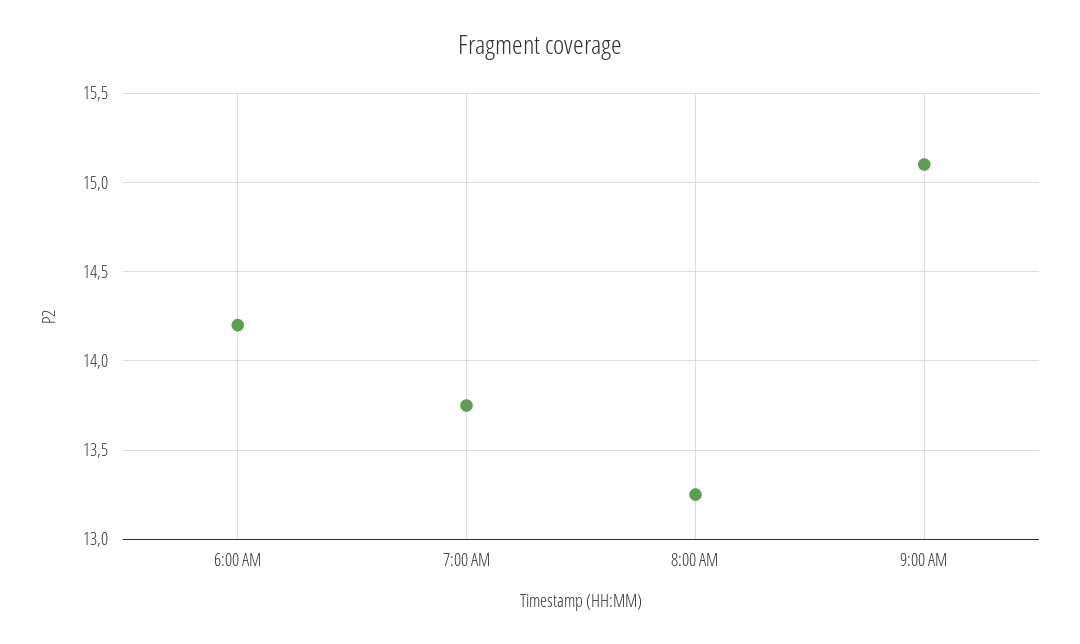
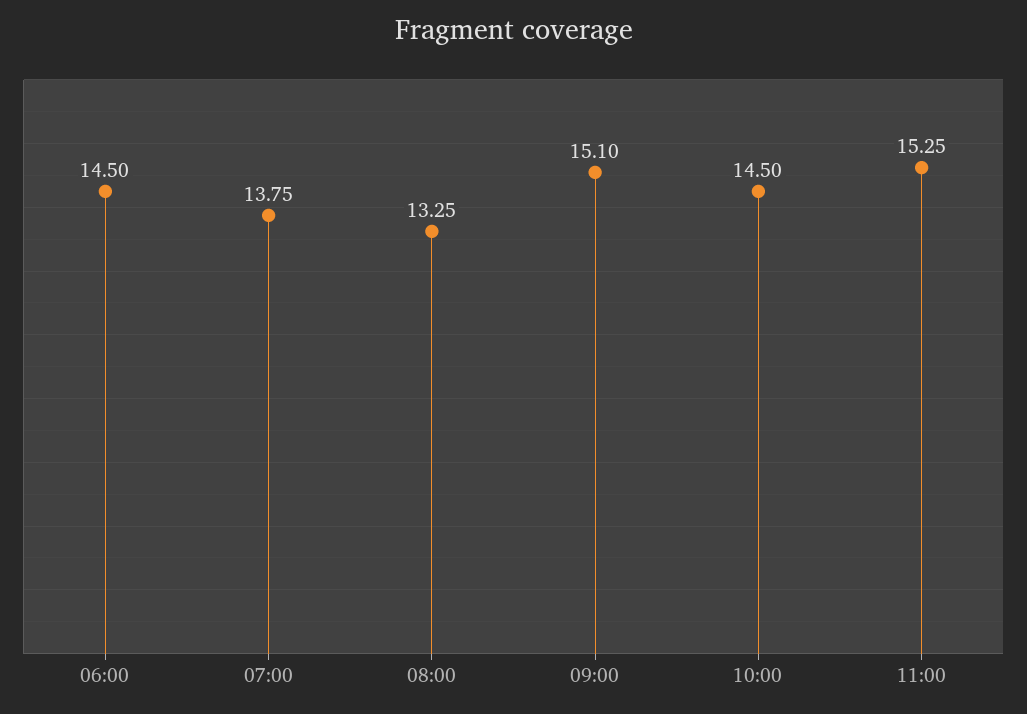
6:00 AM: 14.2 -> 14.5
10:00: none -> 14.5
11:00: none -> 15.25

